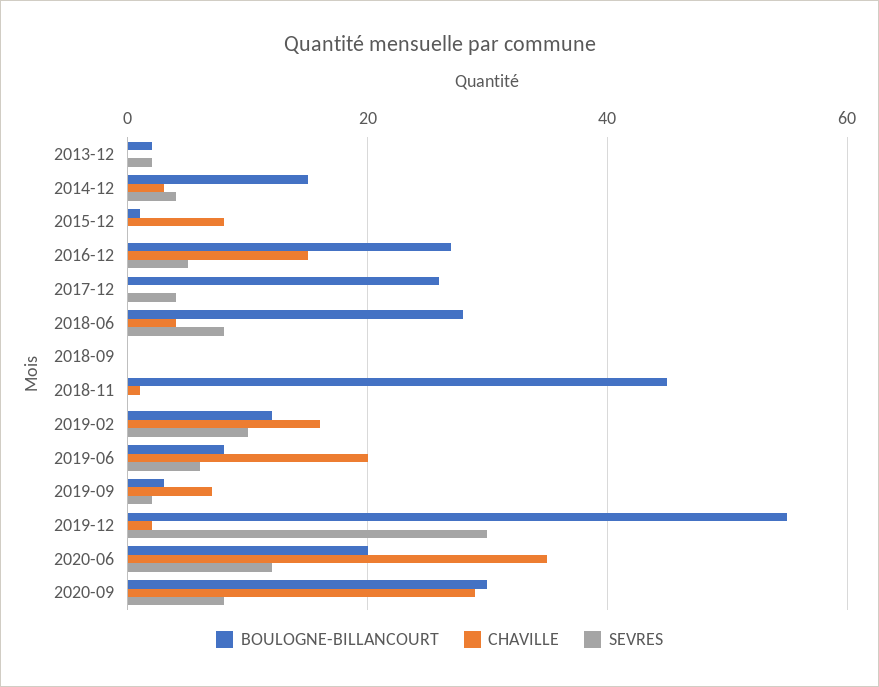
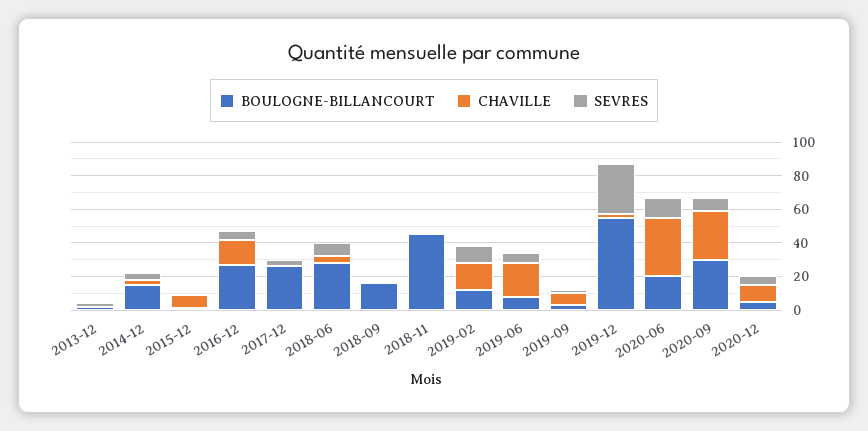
BOULOGNE-BILLANCOURT, 2018-09: 0 -> 15
BOULOGNE-BILLANCOURT, 2020-12: none -> 5
CHAVILLE, 2020-12: none -> 10
SEVRES, 2020-12: none -> 5

